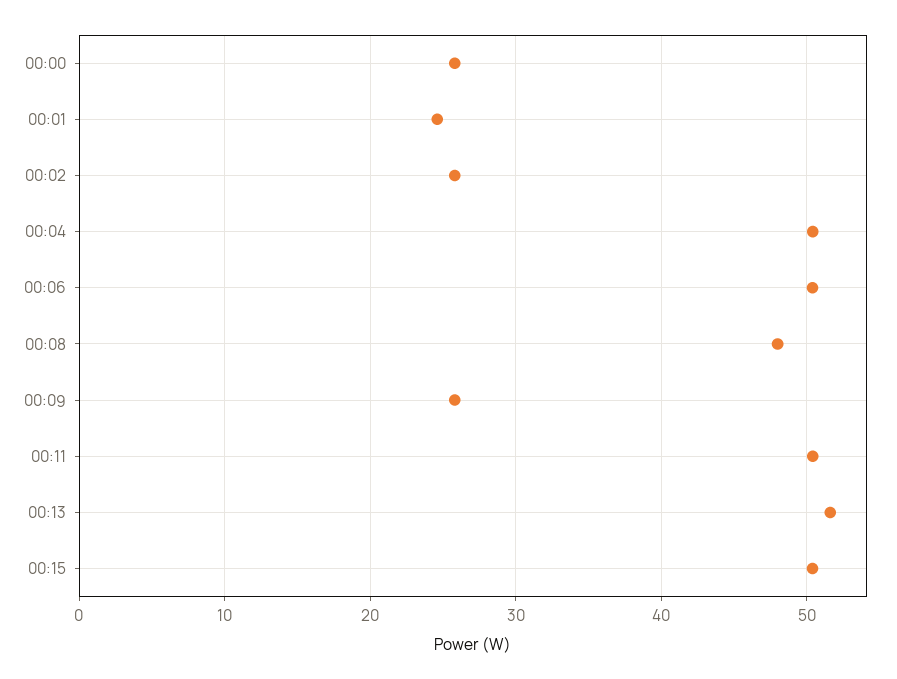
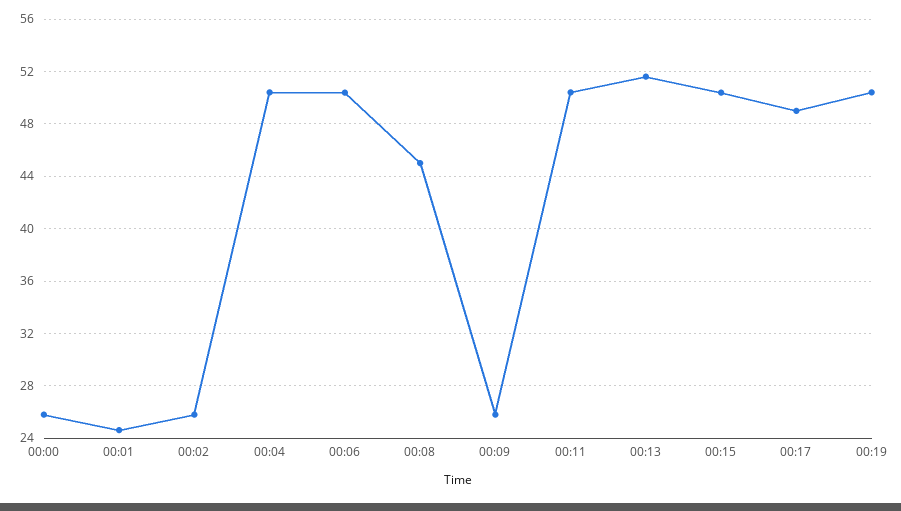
00:08: 48 -> 45
00:17: none -> 49
00:19: none -> 50.5

